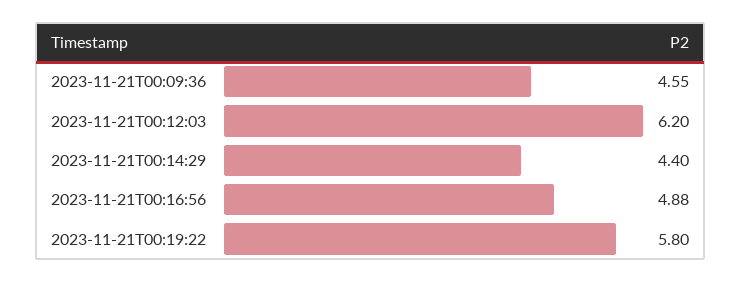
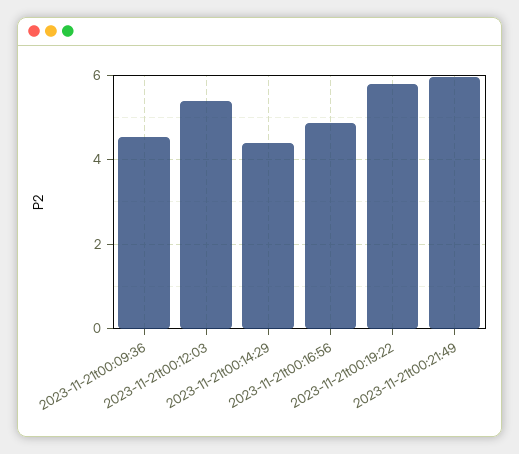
2023-11-21T00:12:03: 6.2 -> 5.4
2023-11-21t00:21:49: none -> 6

